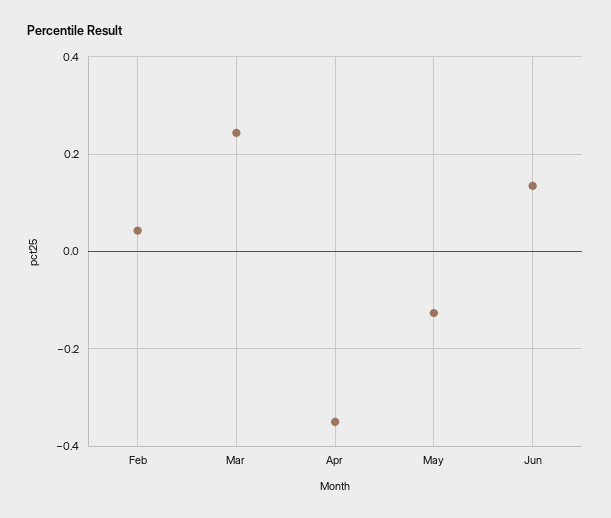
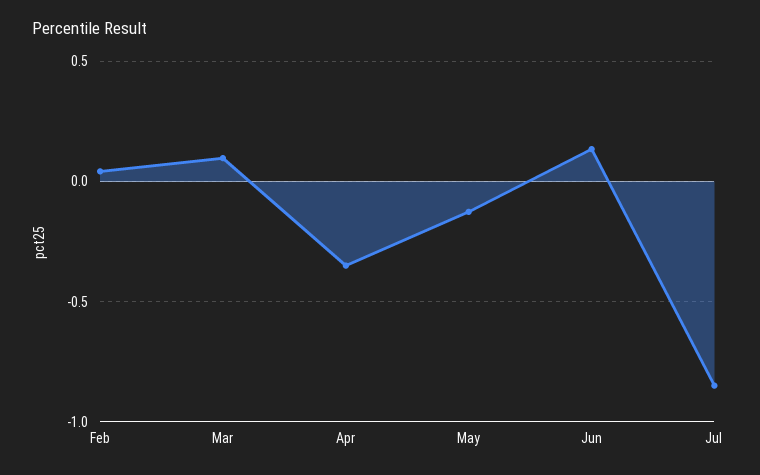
Mar: 0.24 -> 0.1
Jul: none -> -0.85

